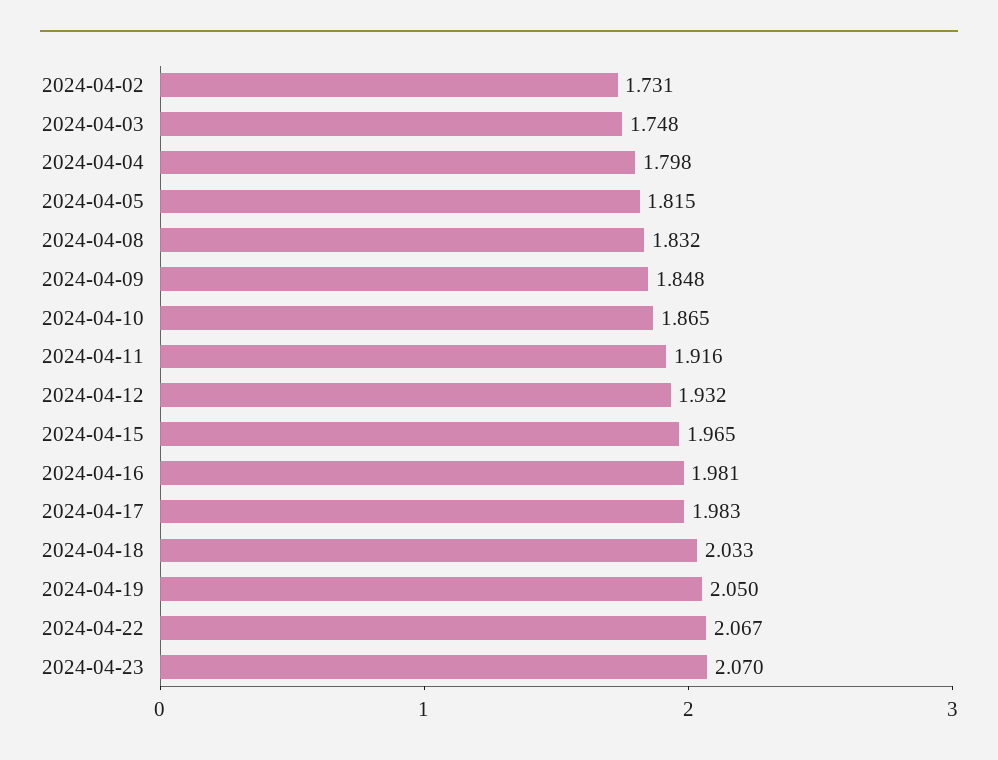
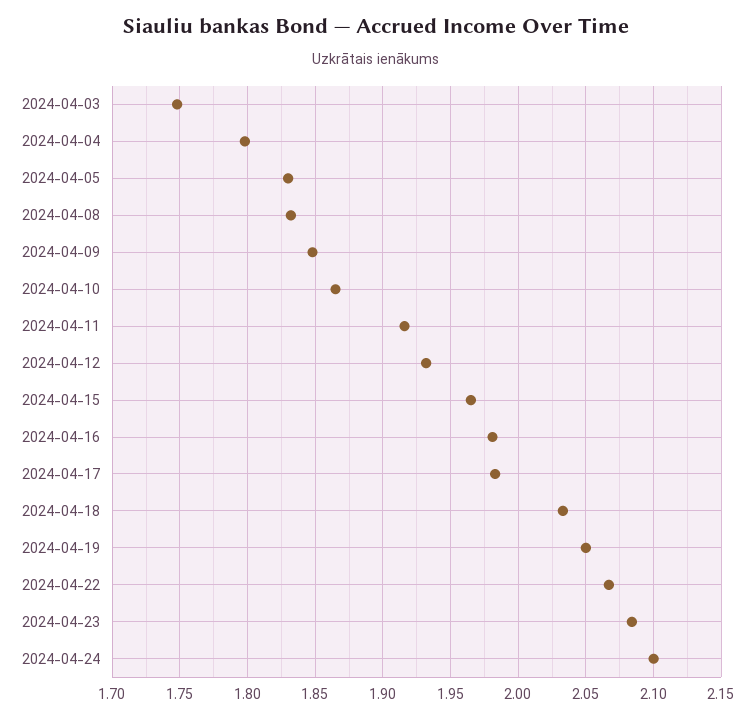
2024-04-02: 1.731 -> none
2024-04-05: 1.815 -> 1.83
2024-04-23: 2.07 -> 2.085
2024-04-24: none -> 2.1

